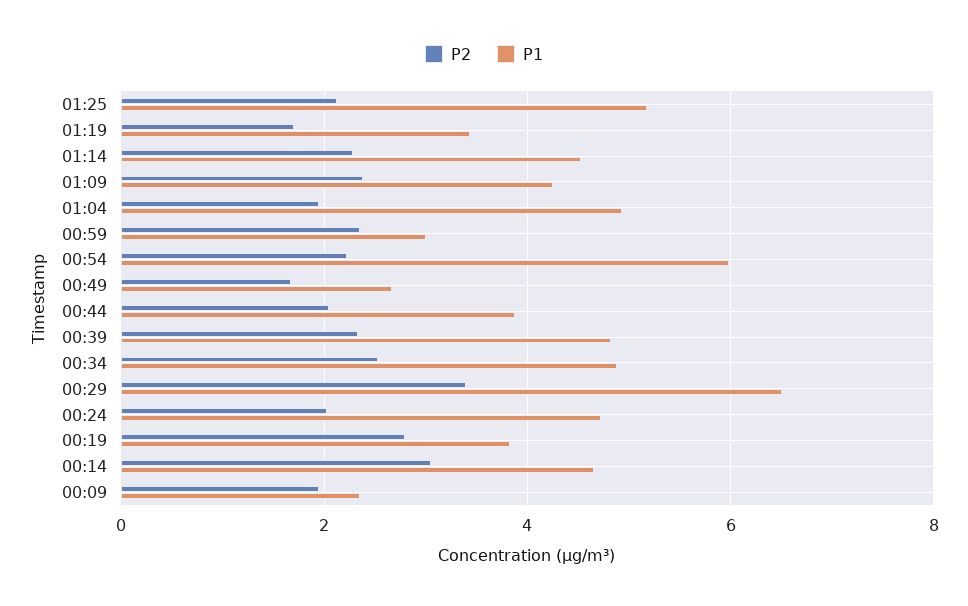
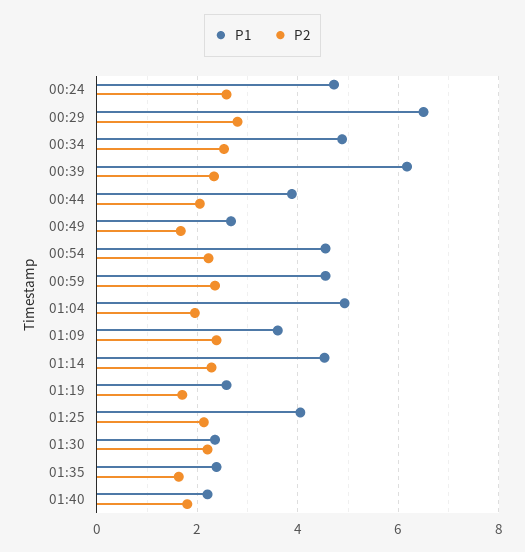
P1, 01:25: 5.2 -> 4
P1, 01:19: 3.4 -> 2.6
P1, 01:09: 4.2 -> 3.6
P1, 00:59: 3 -> 4.6
P1, 00:54: 6 -> 4.6
P1, 00:39: 4.8 -> 6.2
P2, 00:29: 3.4 -> 2.8
P2, 00:24: 2 -> 2.6
P2, 00:19: 2.8 -> none
P1, 00:19: 3.8 -> none
P2, 00:14: 3 -> none
P1, 00:14: 4.6 -> none
P2, 00:09: 2 -> none
P1, 00:09: 2.4 -> none
P1, 01:30: none -> 2.4
P2, 01:30: none -> 2.2
P1, 01:35: none -> 2.4
P2, 01:35: none -> 1.6
P1, 01:40: none -> 2.2
P2, 01:40: none -> 1.8

